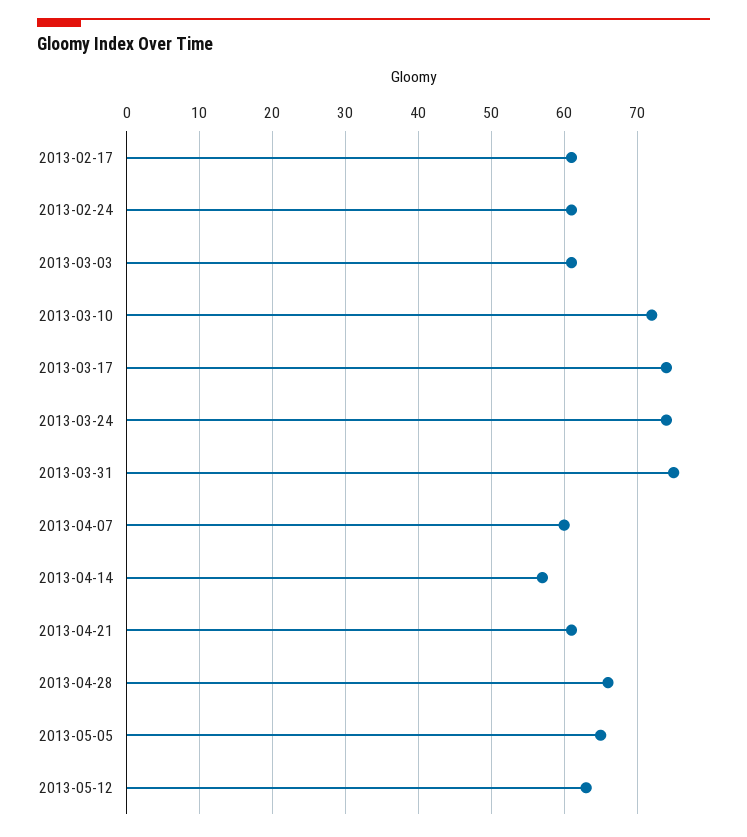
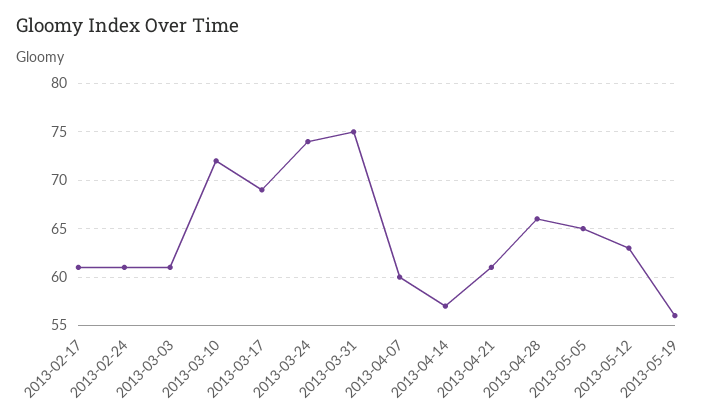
2013-03-17: 74 -> 69
2013-05-19: none -> 56

